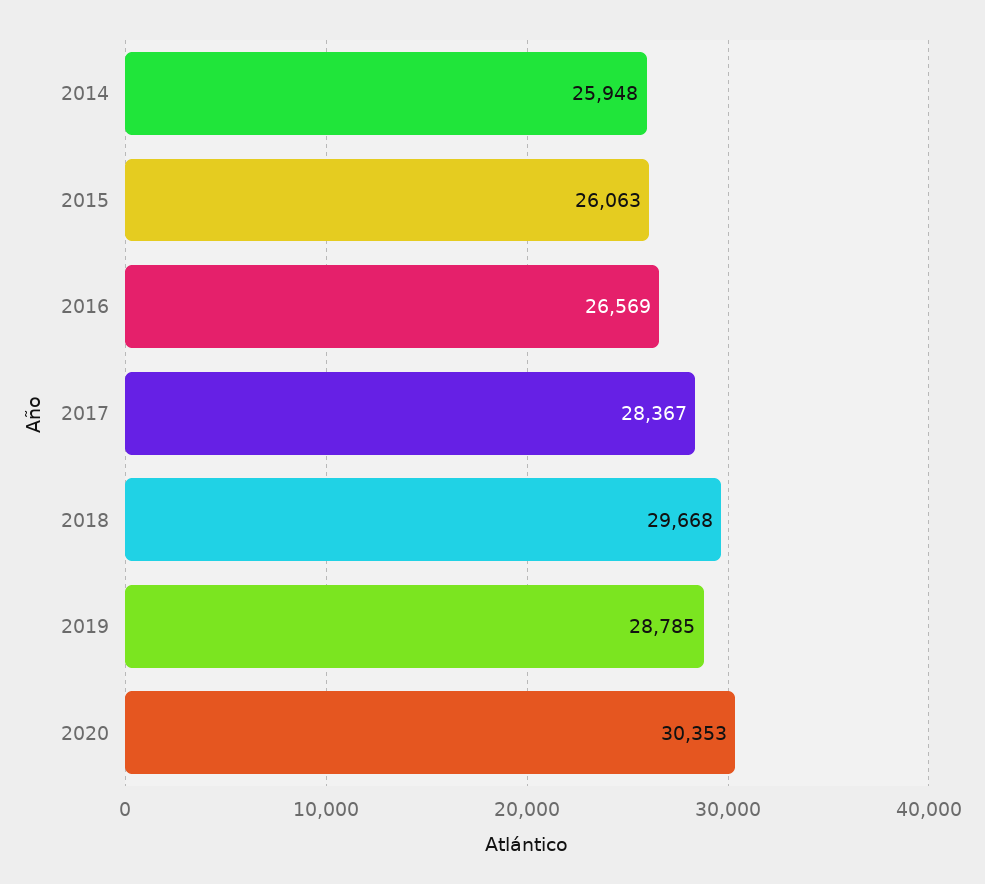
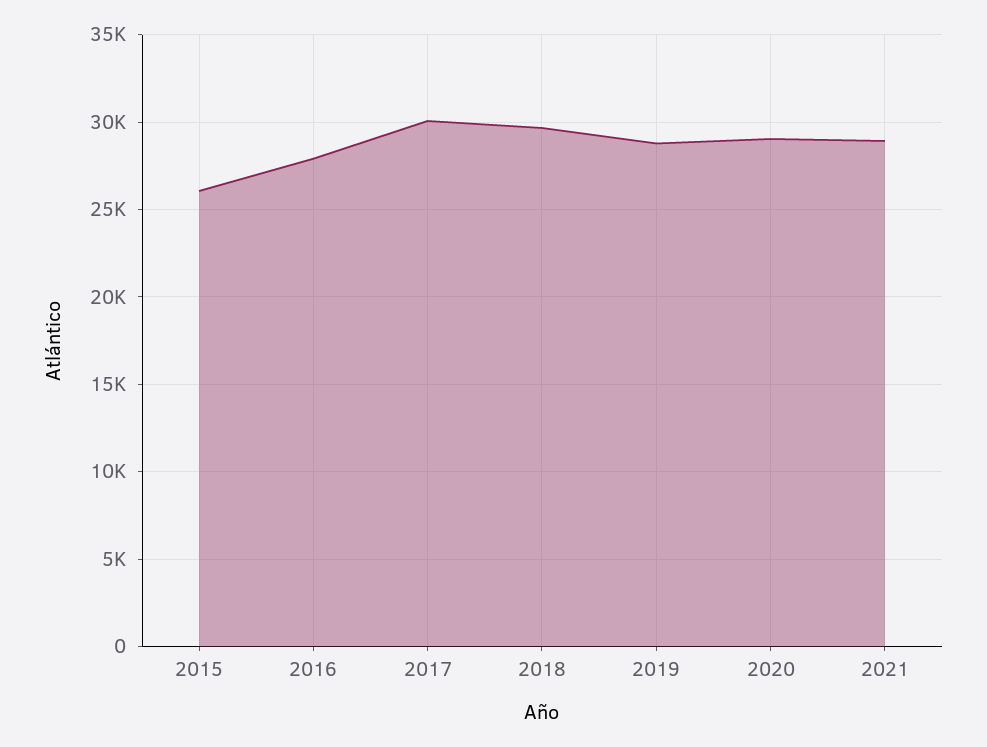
2014: 25948 -> none
2016: 26569 -> 28000
2017: 28367 -> 30000
2020: 30353 -> 29000
2021: none -> 29000

